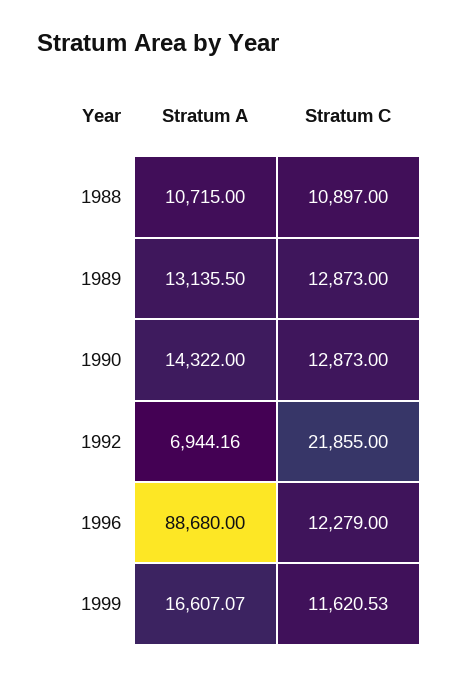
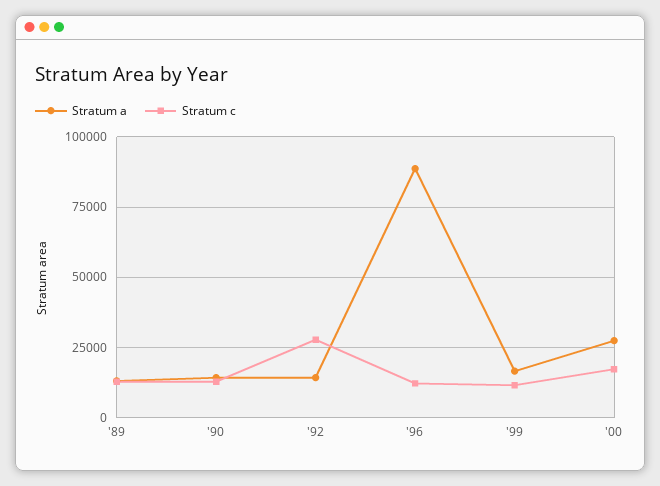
Stratum A, 1988: 10715 -> none
Stratum C, 1988: 10897 -> none
Stratum A, 1992: 6944.16 -> 15000
Stratum C, 1992: 21855 -> 27500
Stratum A, '00: none -> 27500
Stratum C, '00: none -> 17500

